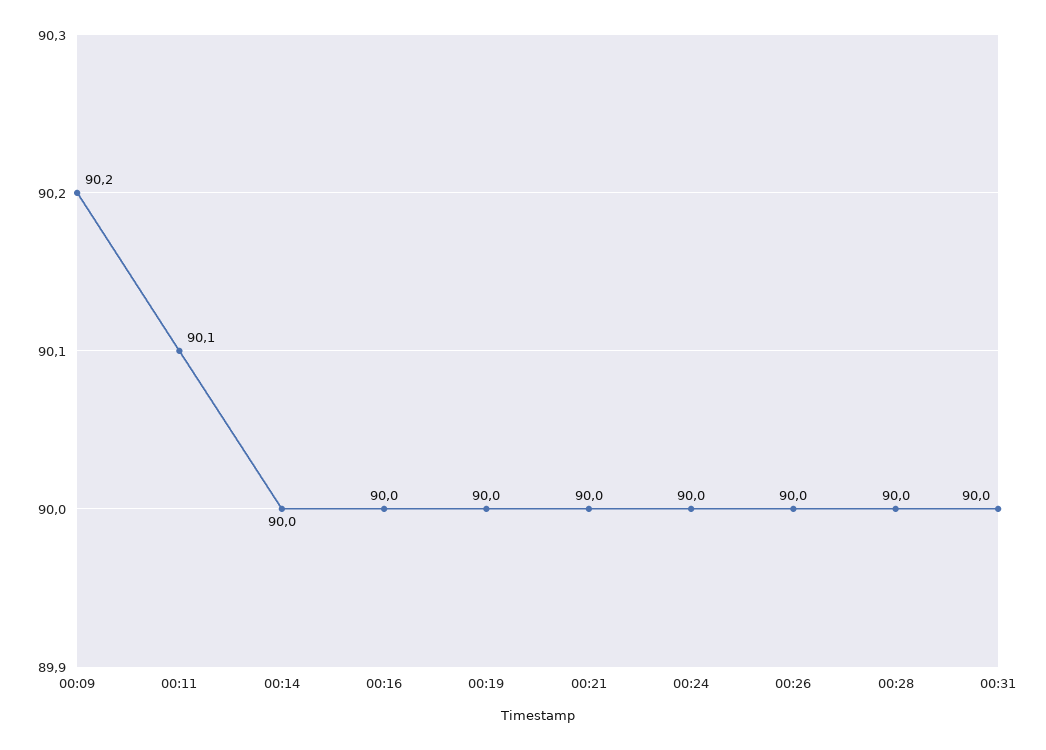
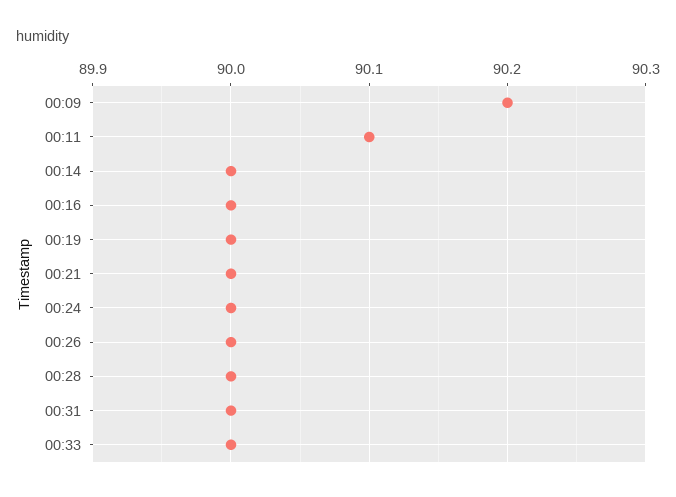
00:33: none -> 90

